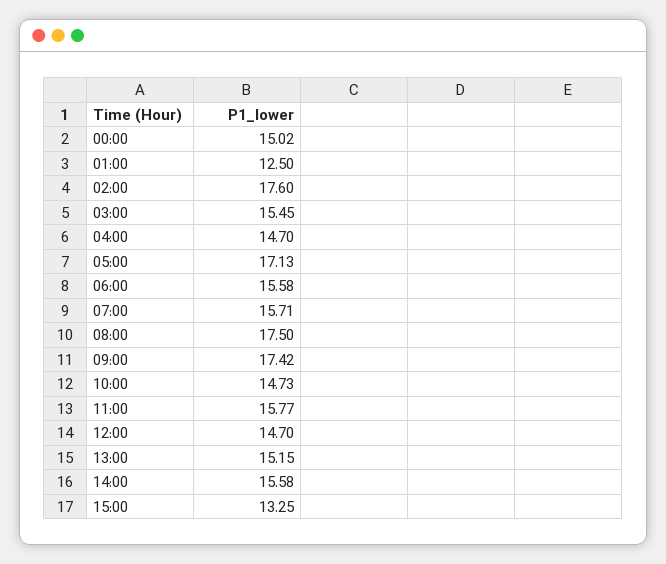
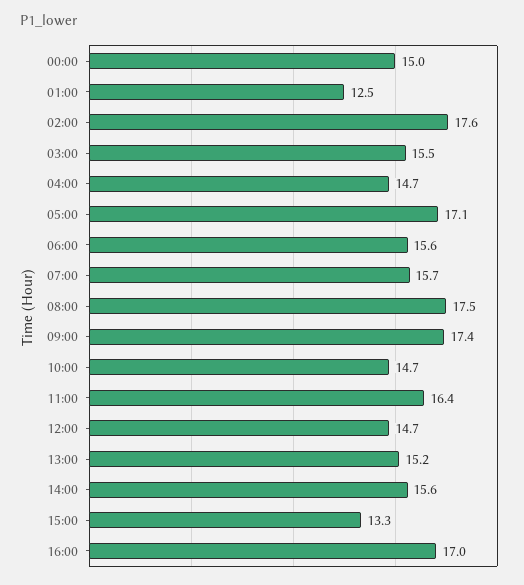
11:00: 15.77 -> 16.4
16:00: none -> 17

